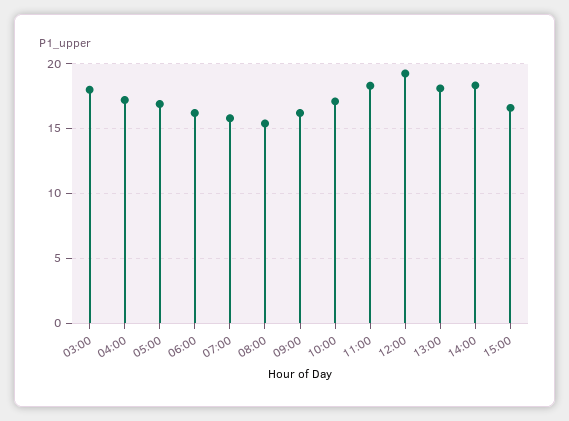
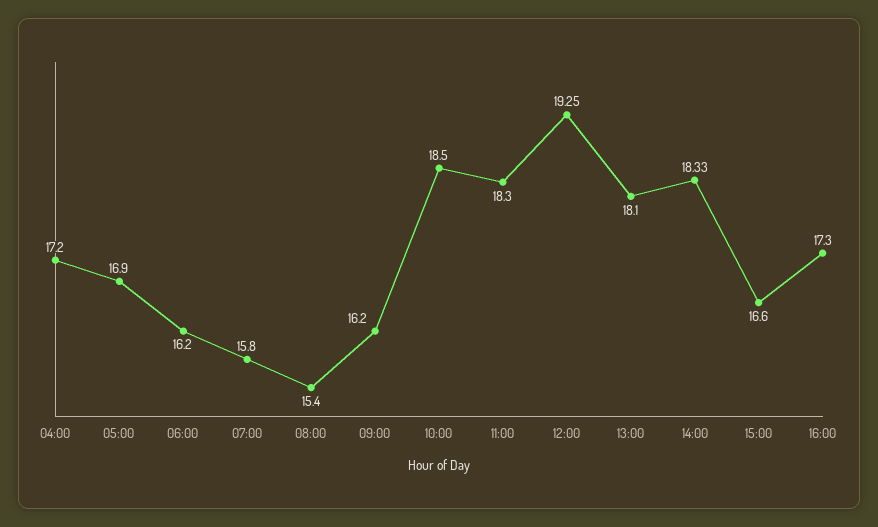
03:00: 18 -> none
10:00: 17 -> 18.5
16:00: none -> 17.3

